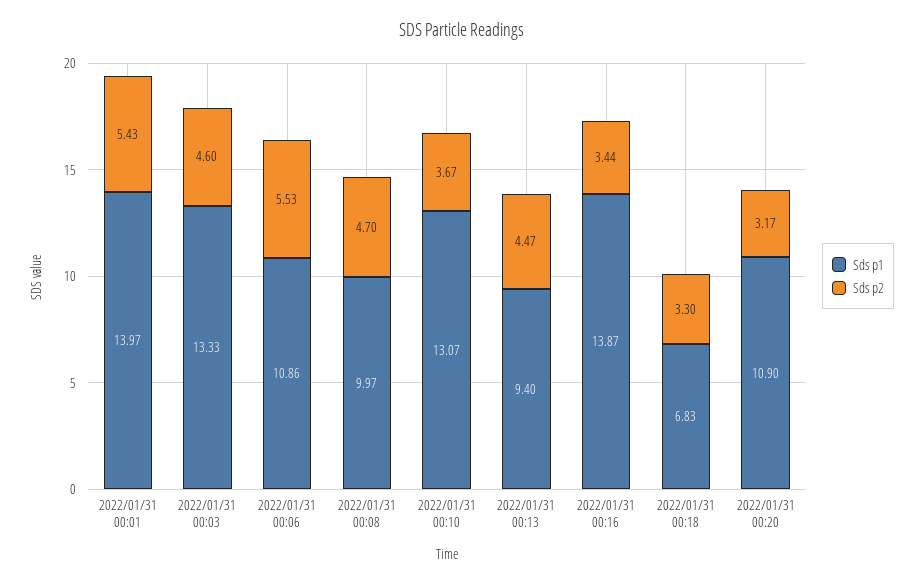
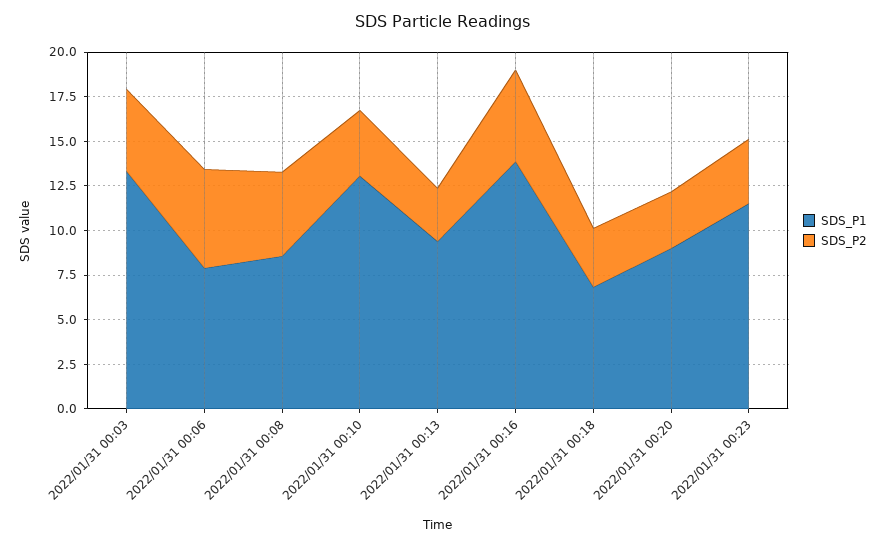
Sds p1, 2022/01/31 00:01: 13.97 -> none
Sds p2, 2022/01/31 00:01: 5.43 -> none
Sds p1, 2022/01/31 00:06: 10.86 -> 8
Sds p1, 2022/01/31 00:08: 9.97 -> 8.5
Sds p2, 2022/01/31 00:13: 4.47 -> 3
Sds p2, 2022/01/31 00:16: 3.44 -> 5
Sds p1, 2022/01/31 00:20: 10.9 -> 9
Sds p1, 2022/01/31 00:23: none -> 11.5
Sds p2, 2022/01/31 00:23: none -> 3.5

